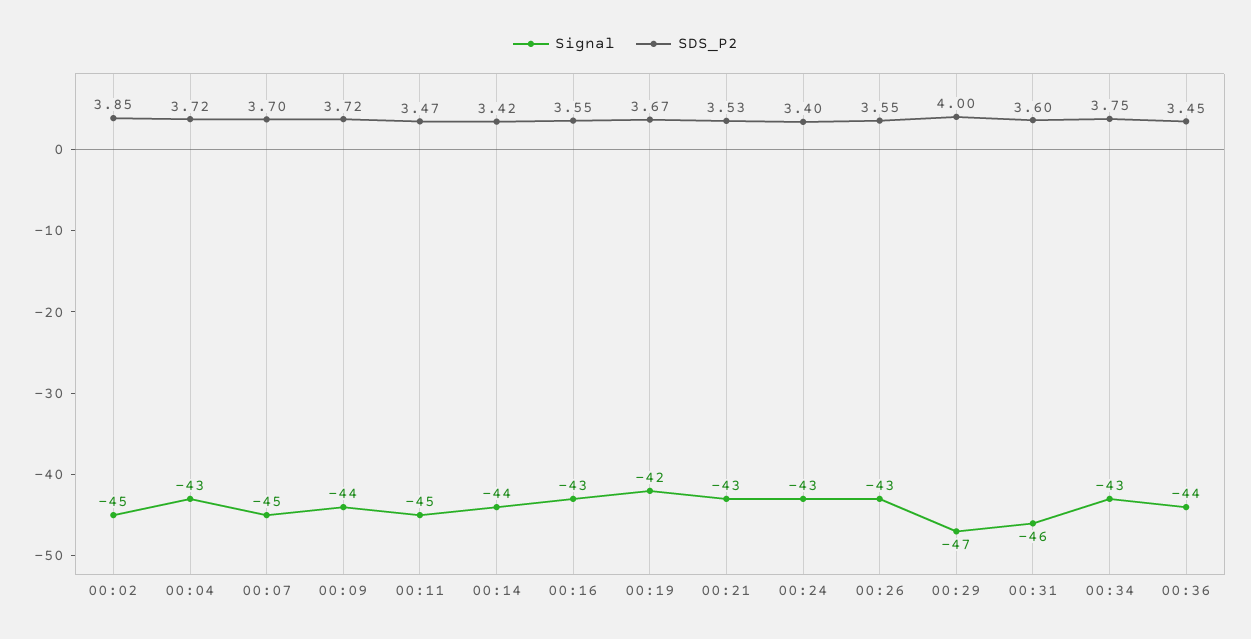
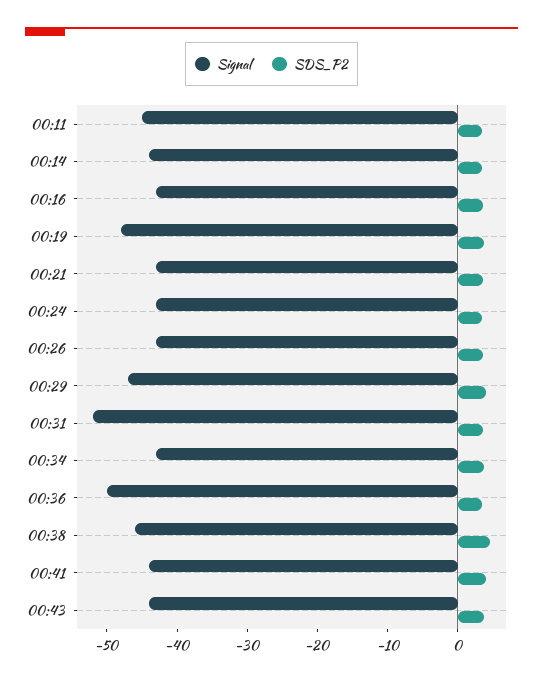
Signal, 00:02: -45 -> none
SDS_P2, 00:02: 3.85 -> none
Signal, 00:04: -43 -> none
SDS_P2, 00:04: 3.72 -> none
Signal, 00:07: -45 -> none
SDS_P2, 00:07: 3.7 -> none
Signal, 00:09: -44 -> none
SDS_P2, 00:09: 3.72 -> none
Signal, 00:19: -42 -> -48
Signal, 00:31: -46 -> -52
Signal, 00:36: -44 -> -50
Signal, 00:38: none -> -46
SDS_P2, 00:38: none -> 4
Signal, 00:41: none -> -44
SDS_P2, 00:41: none -> 4
Signal, 00:43: none -> -44
SDS_P2, 00:43: none -> 4

